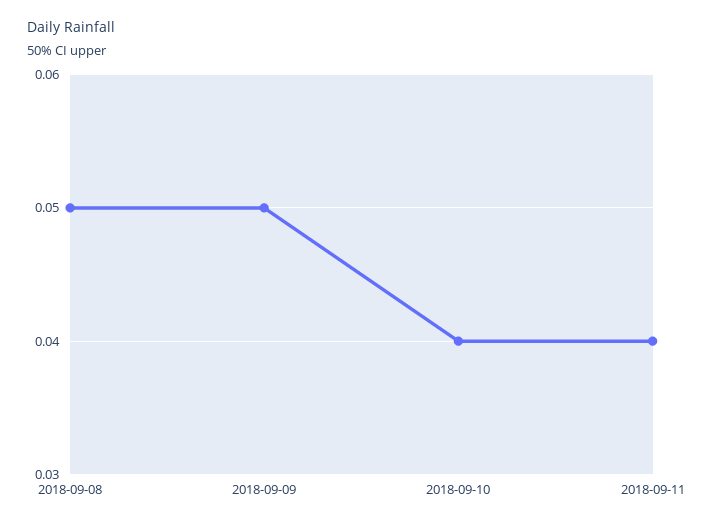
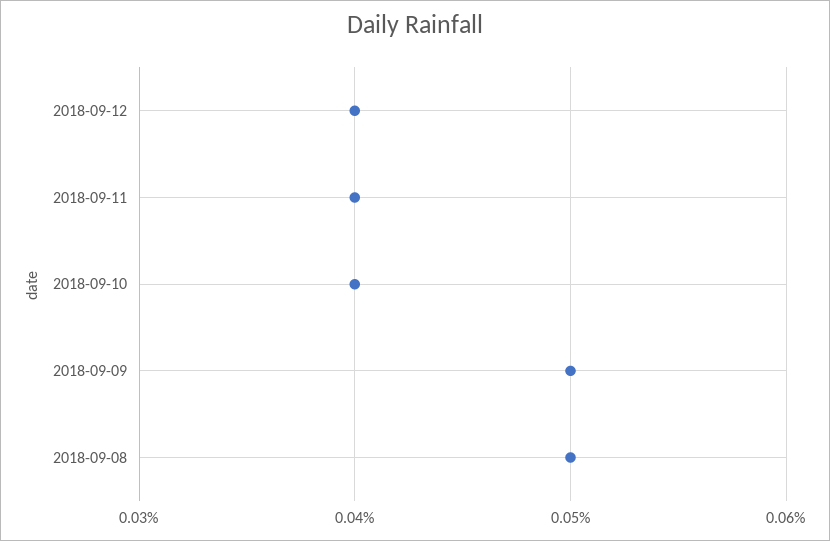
2018-09-12: none -> 0.04

